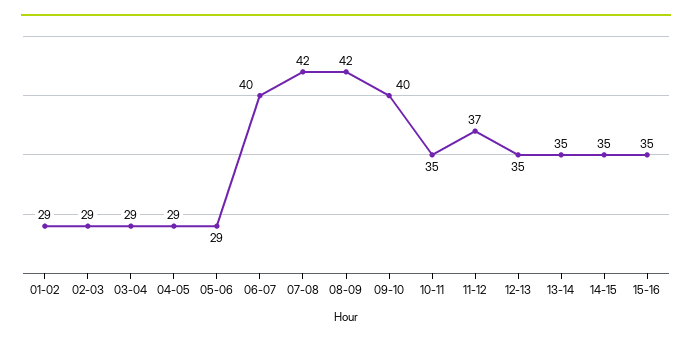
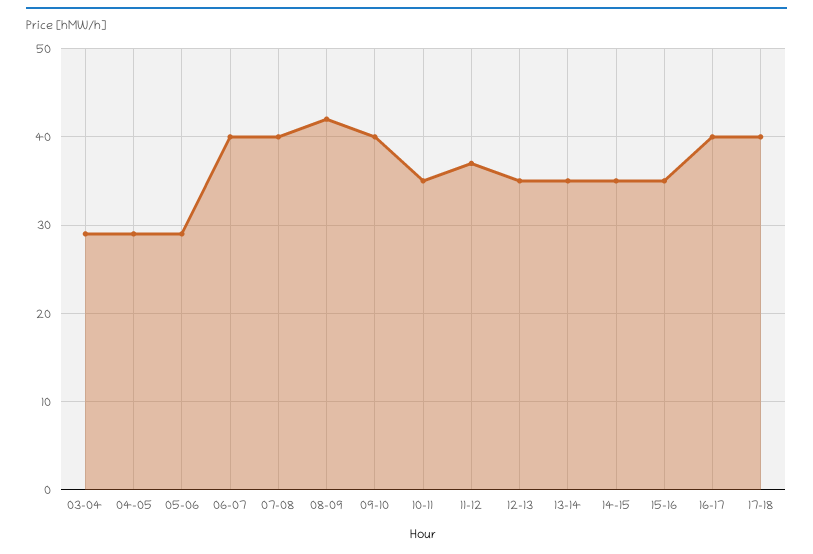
01-02: 29 -> none
02-03: 29 -> none
07-08: 42 -> 40
16-17: none -> 40
17-18: none -> 40

